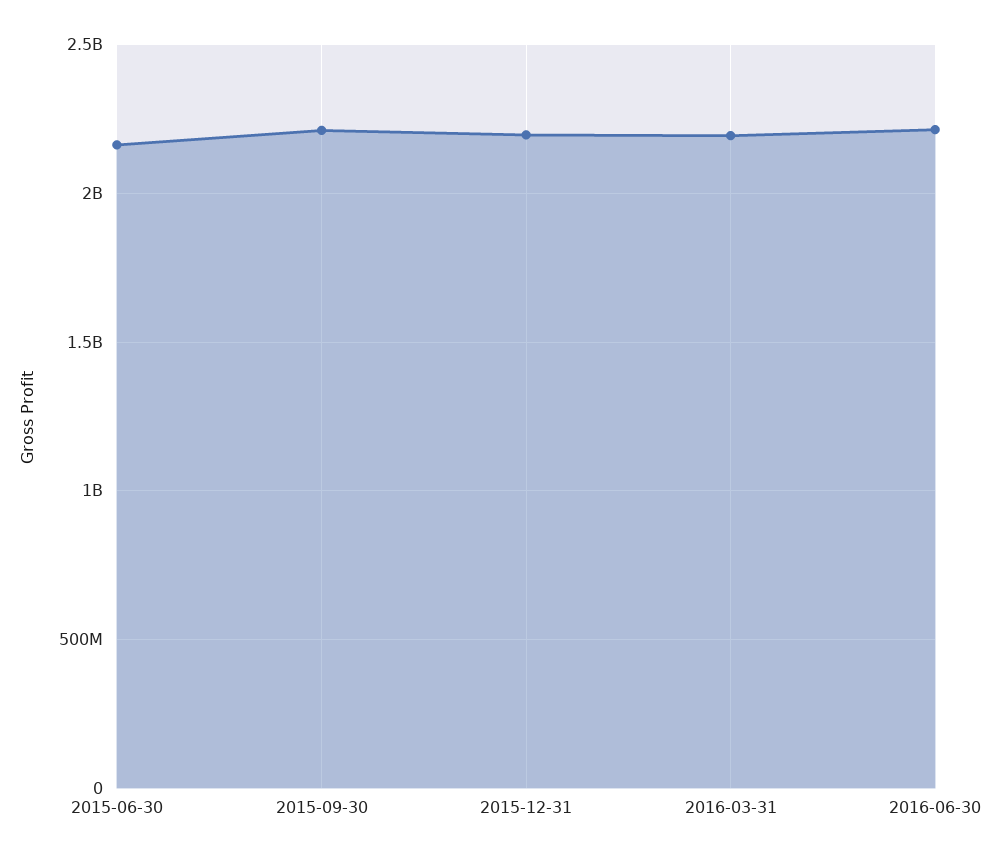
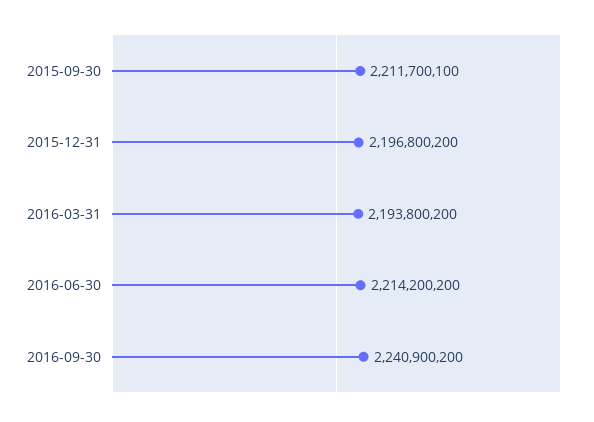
2015-06-30: 2150000000 -> none
2016-09-30: none -> 2240900200

